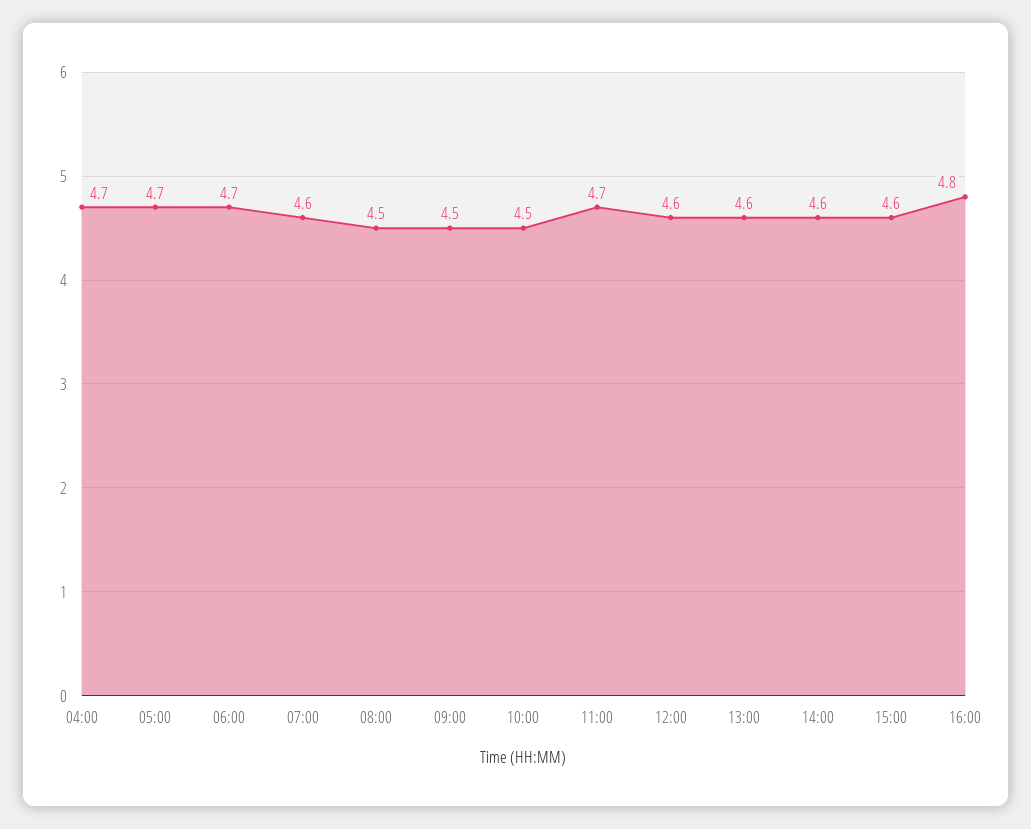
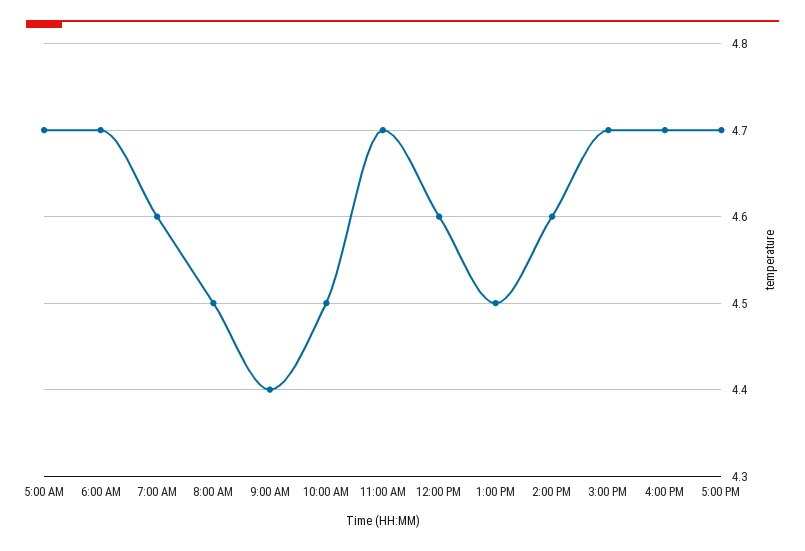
04:00: 4.7 -> none
09:00: 4.5 -> 4.4
13:00: 4.6 -> 4.5
15:00: 4.6 -> 4.7
16:00: 4.8 -> 4.7
5:00 PM: none -> 4.7

